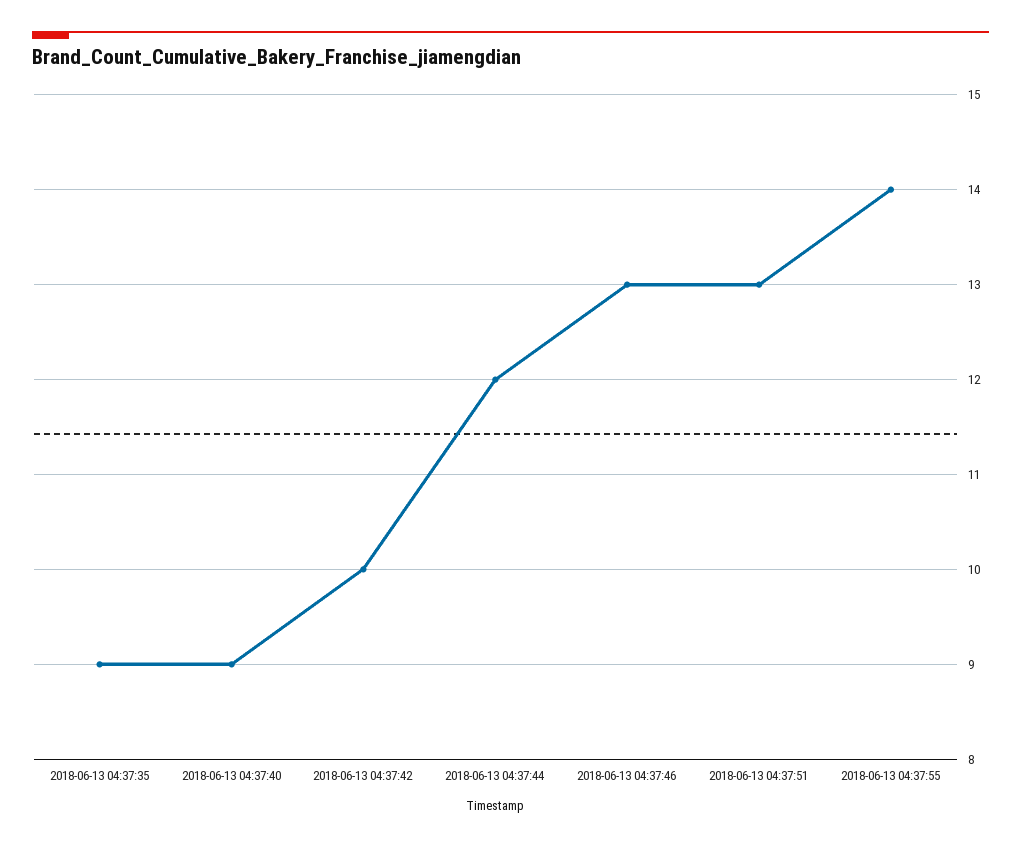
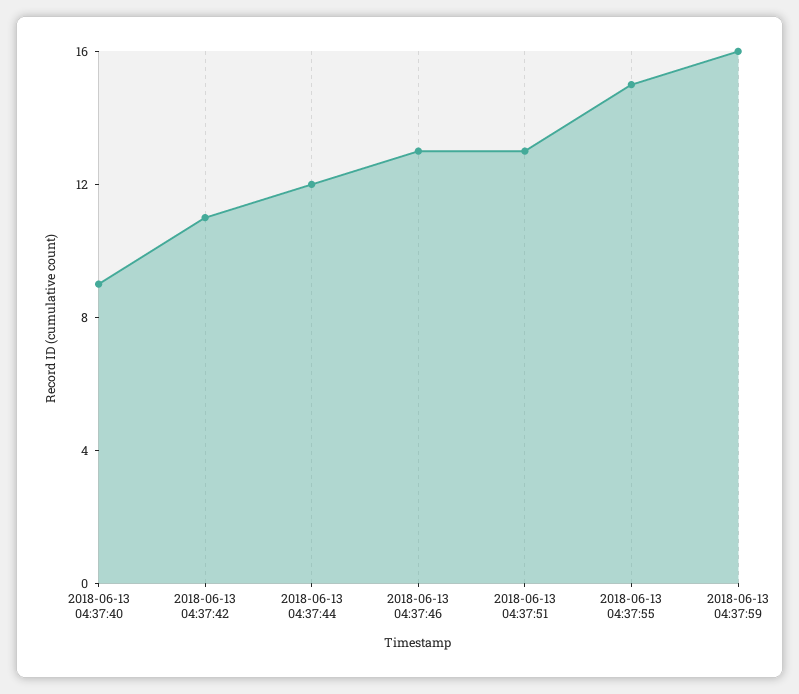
2018-06-13 04:37:35: 9 -> none
2018-06-13 04:37:42: 10 -> 11
2018-06-13 04:37:55: 14 -> 15
2018-06-13 04:37:59: none -> 16

